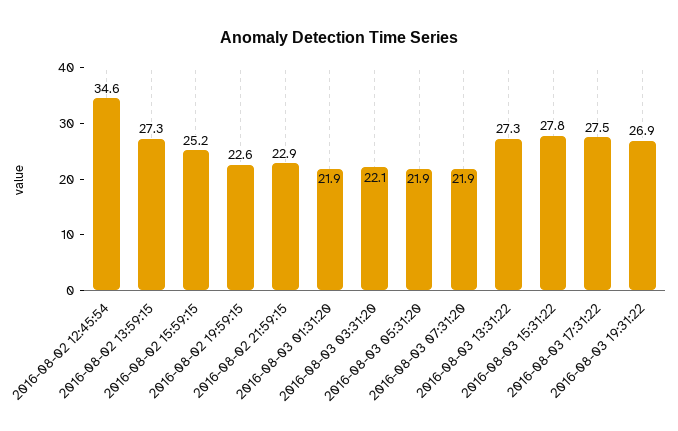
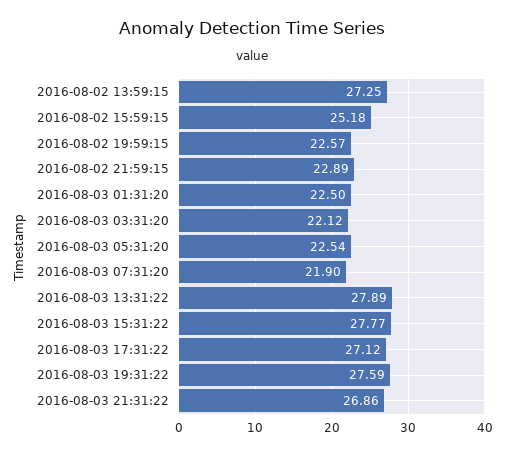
2016-08-02 12:45:54: 34.6 -> none
2016-08-03 01:31:20: 21.9 -> 22.5
2016-08-03 05:31:20: 21.9 -> 22.54
2016-08-03 13:31:22: 27.3 -> 27.89
2016-08-03 17:31:22: 27.5 -> 27.12
2016-08-03 19:31:22: 26.9 -> 27.59
2016-08-03 21:31:22: none -> 26.86

